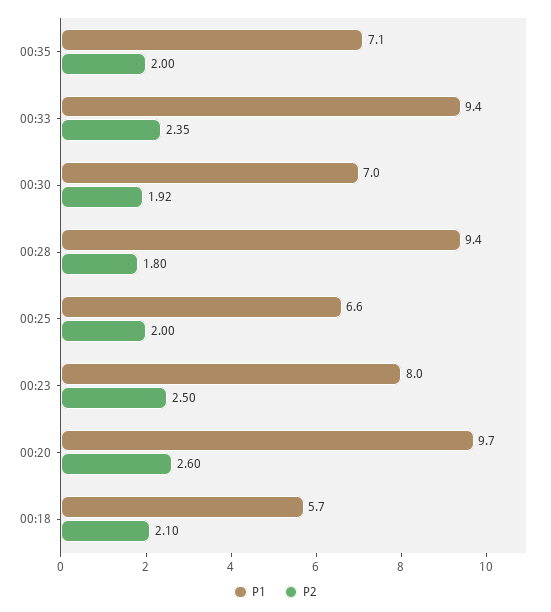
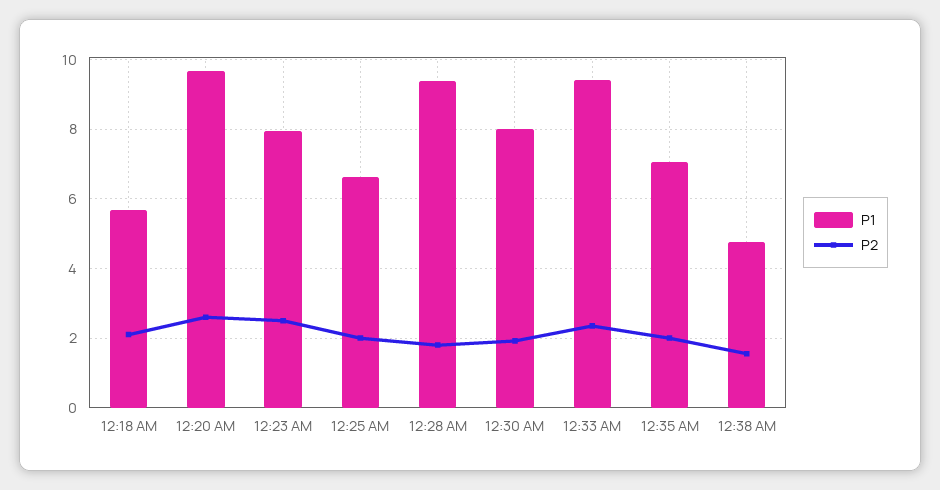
P1, 00:30: 7 -> 8
P1, 12:38 AM: none -> 4.8
P2, 12:38 AM: none -> 1.6

